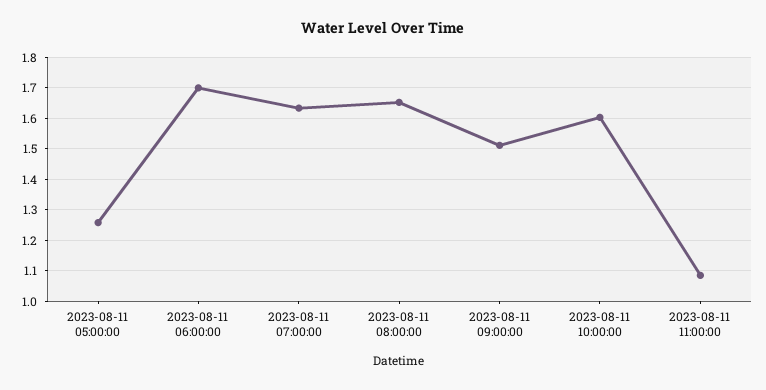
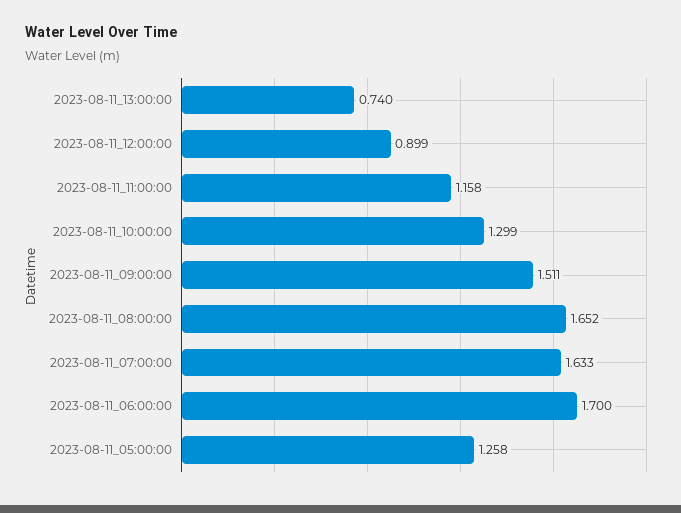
2023-08-11 10:00:00: 1.6 -> 1.299
2023-08-11 11:00:00: 1.08 -> 1.158
2023-08-11_13:00:00: none -> 0.74
2023-08-11_12:00:00: none -> 0.899

